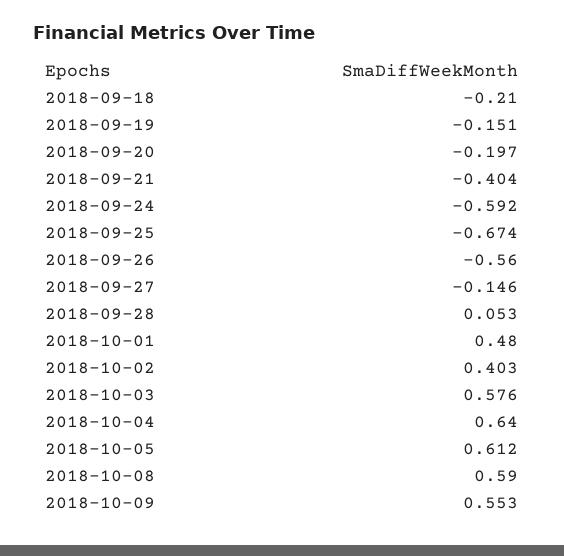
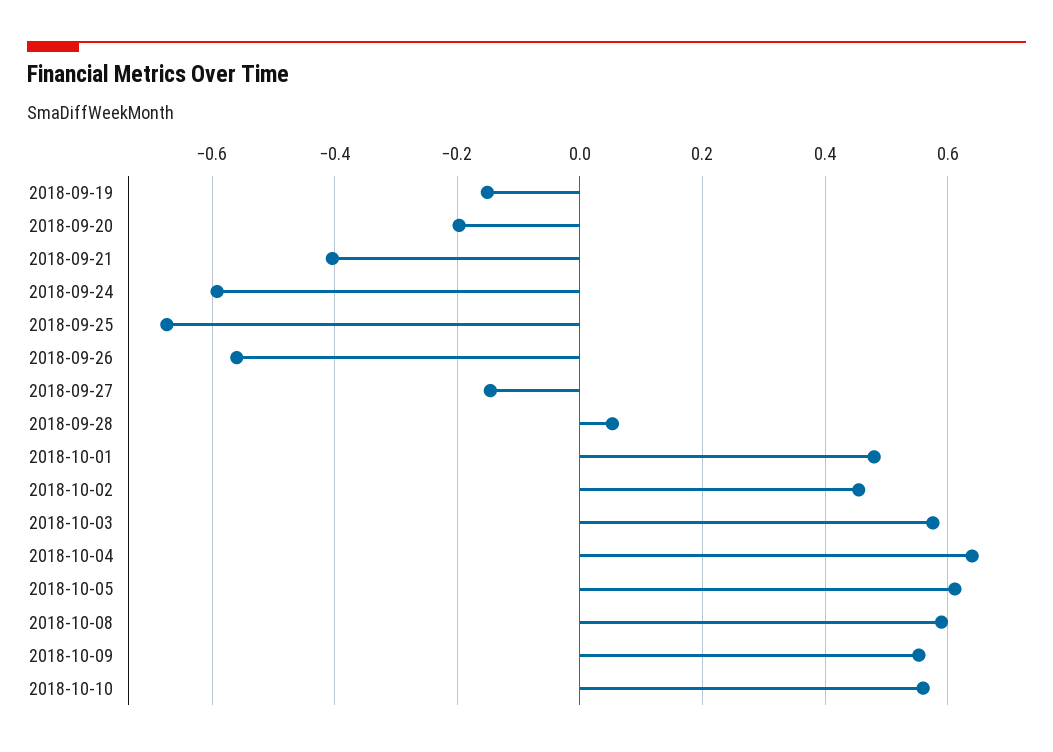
2018-09-18: -0.21 -> none
2018-10-02: 0.403 -> 0.46
2018-10-10: none -> 0.56

